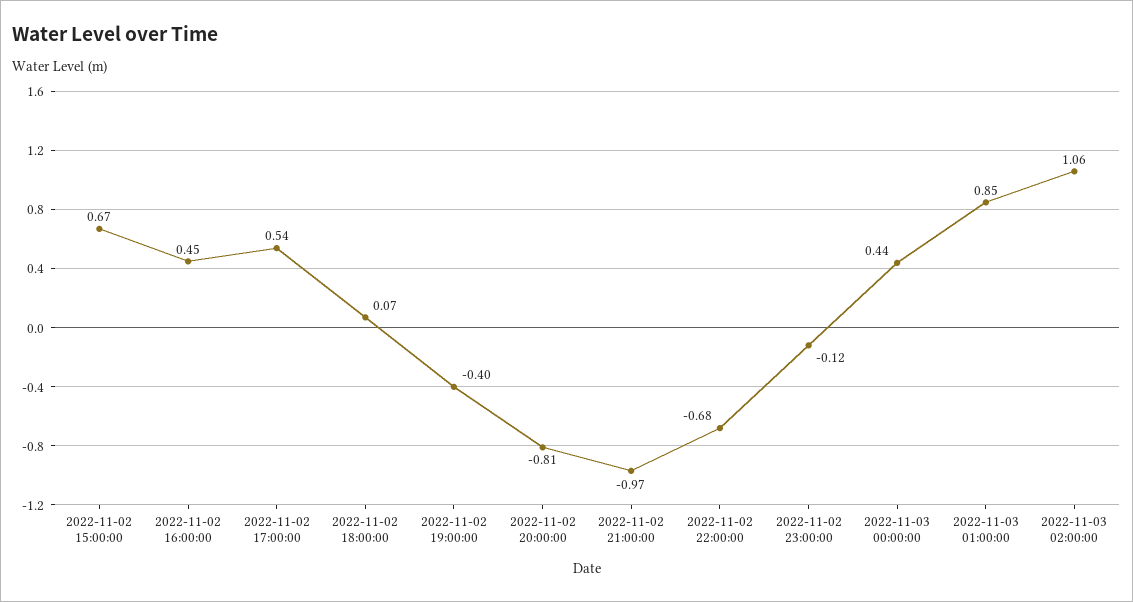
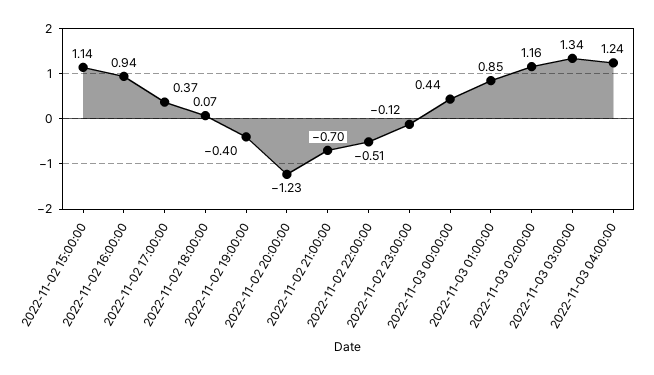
2022-11-02 15:00:00: 0.67 -> 1.14
2022-11-02 16:00:00: 0.45 -> 0.94
2022-11-02 17:00:00: 0.54 -> 0.37
2022-11-02 20:00:00: -0.81 -> -1.23
2022-11-02 21:00:00: -0.97 -> -0.7
2022-11-02 22:00:00: -0.68 -> -0.51
2022-11-03 02:00:00: 1.06 -> 1.16
2022-11-03 03:00:00: none -> 1.34
2022-11-03 04:00:00: none -> 1.24

